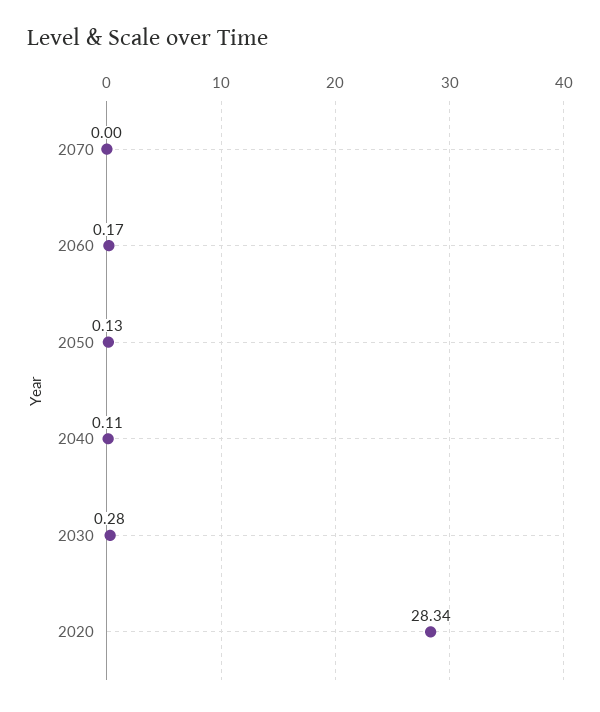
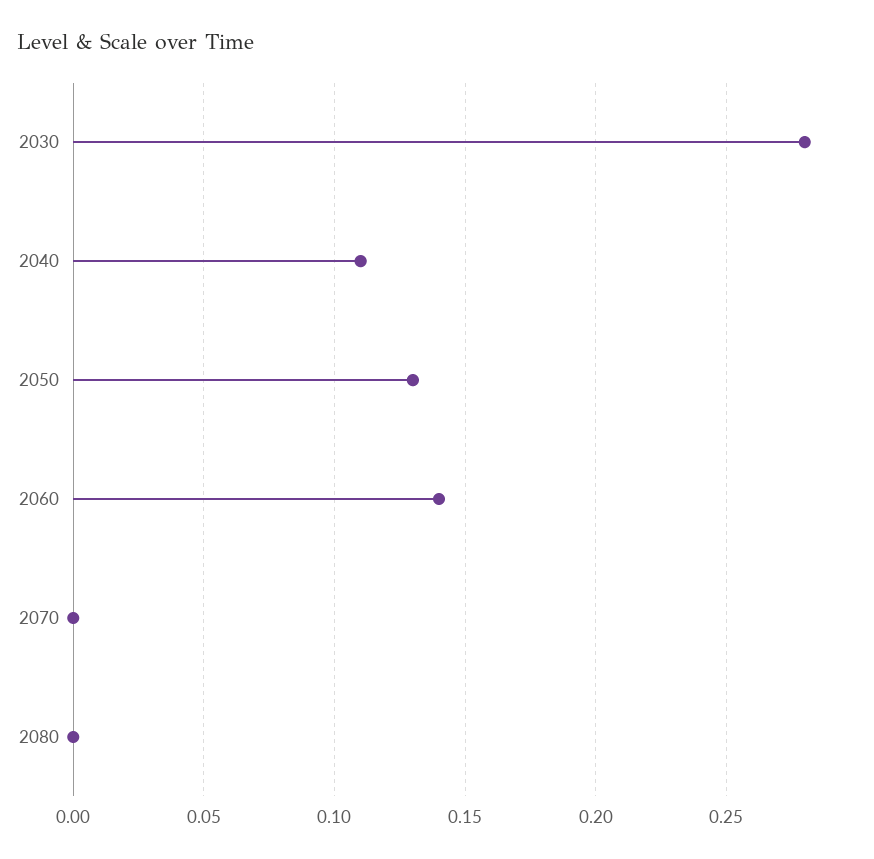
2060: 0.17 -> 0.14
2020: 28.34 -> none
2080: none -> 0

